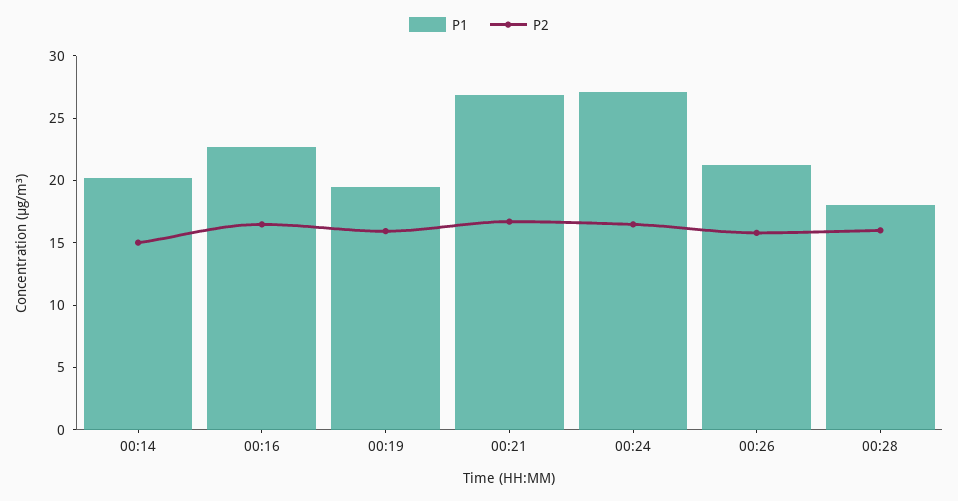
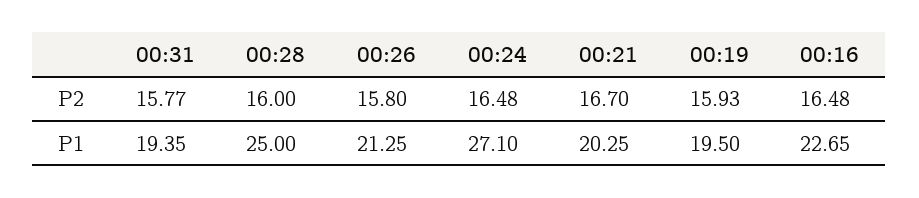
P1, 00:14: 20 -> none
P2, 00:14: 15 -> none
P1, 00:21: 27 -> 20.25
P1, 00:28: 18 -> 25
P2, 00:31: none -> 15.77
P1, 00:31: none -> 19.35

